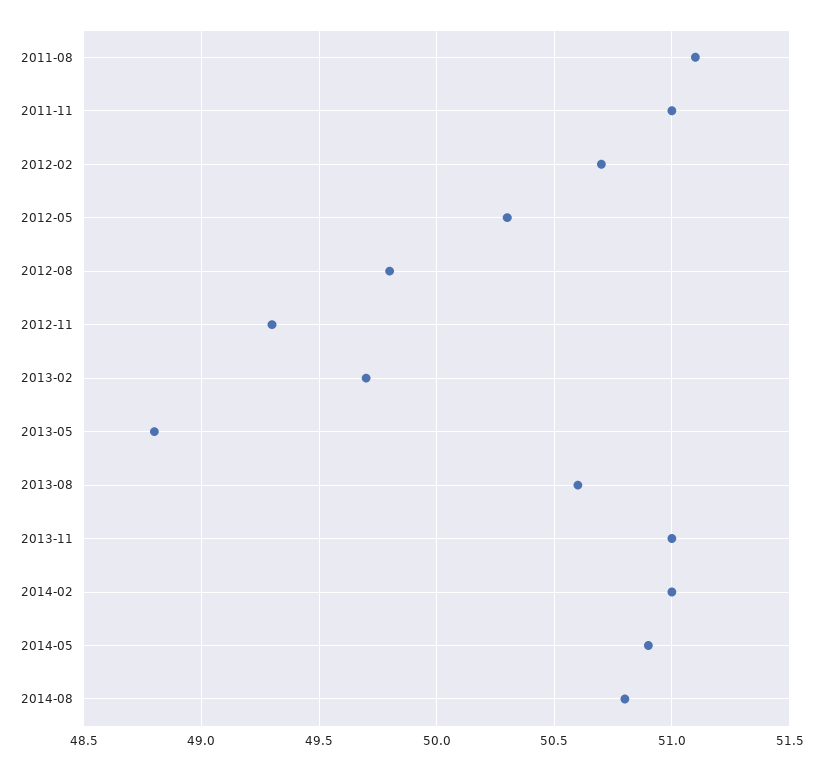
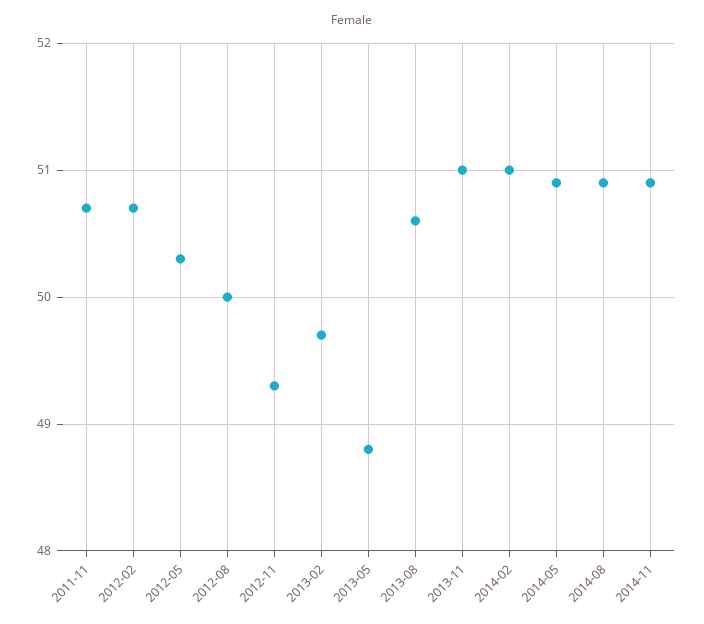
2011-08: 51.1 -> none
2011-11: 51 -> 50.7
2012-08: 49.8 -> 50
2014-08: 50.8 -> 50.9
2014-11: none -> 50.9

